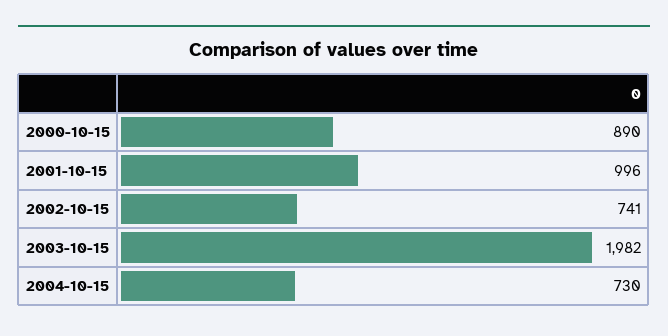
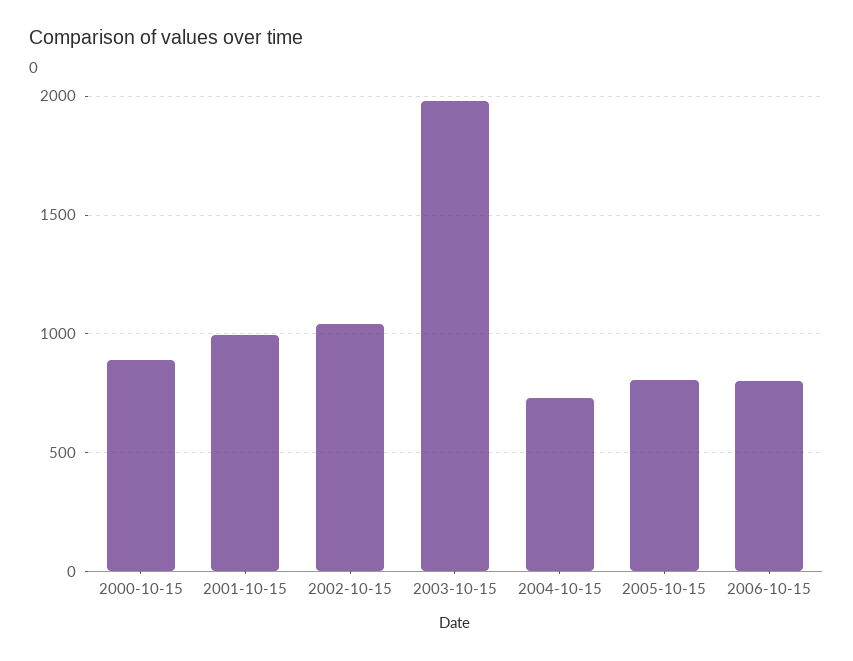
2002-10-15: 741 -> 1050
2005-10-15: none -> 800
2006-10-15: none -> 800

